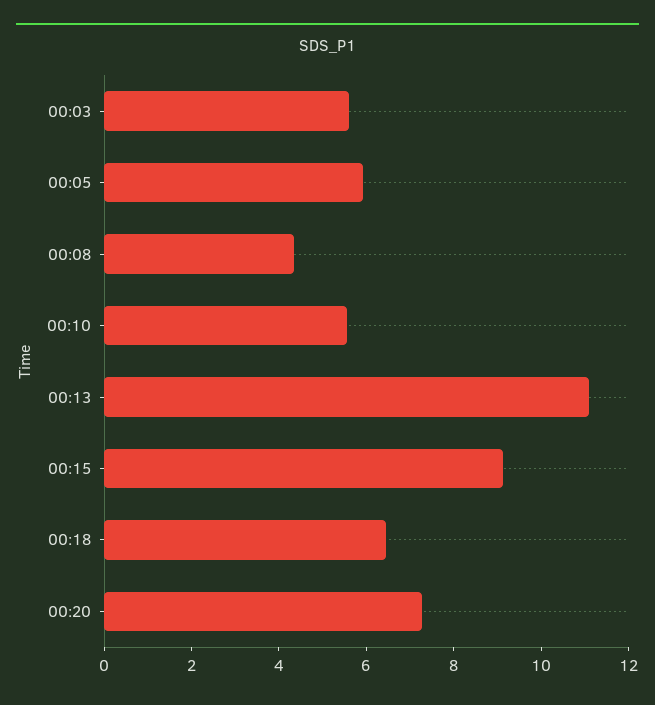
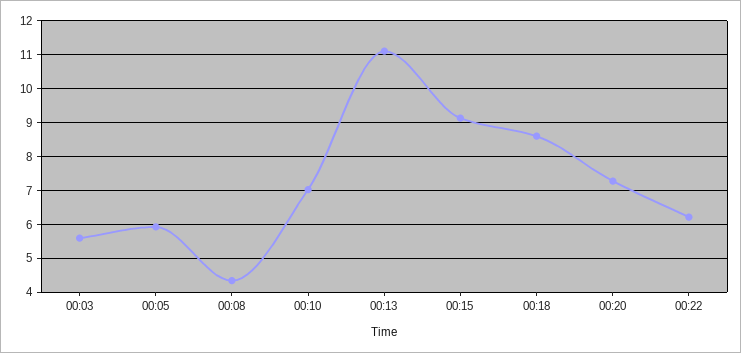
00:10: 5.5 -> 7
00:18: 6.5 -> 8.6
00:22: none -> 6.2

